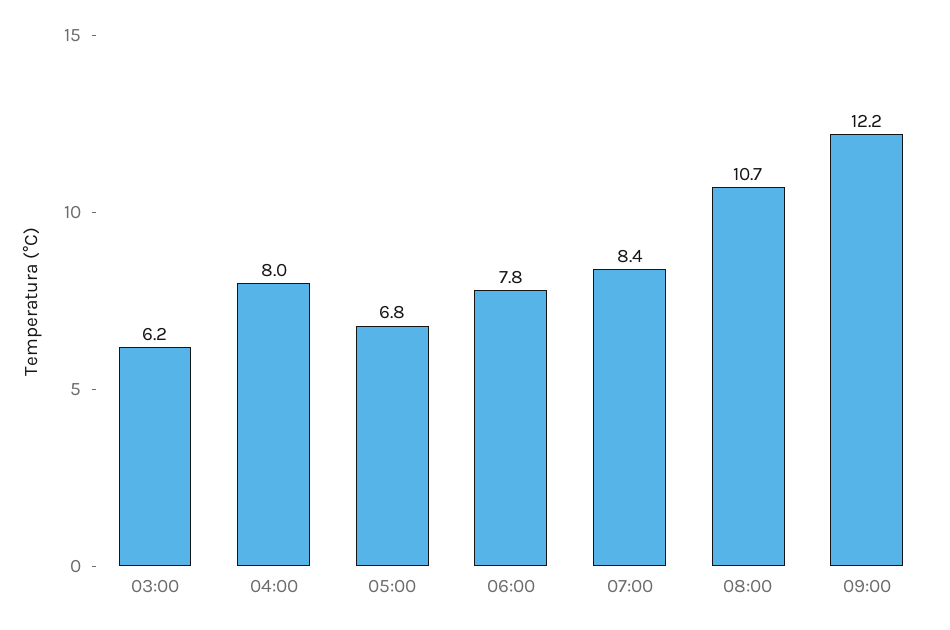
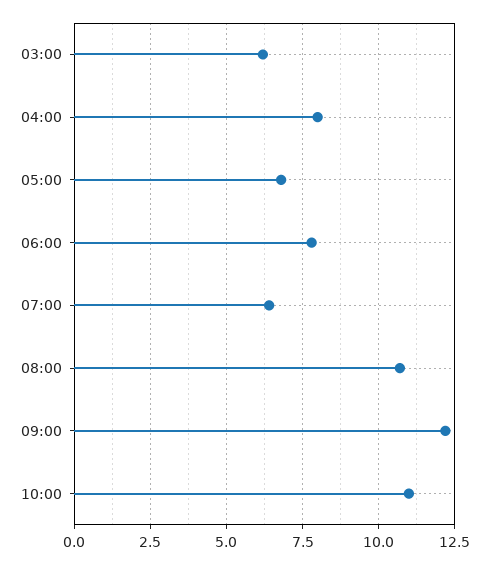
07:00: 8.4 -> 6.5
10:00: none -> 11

